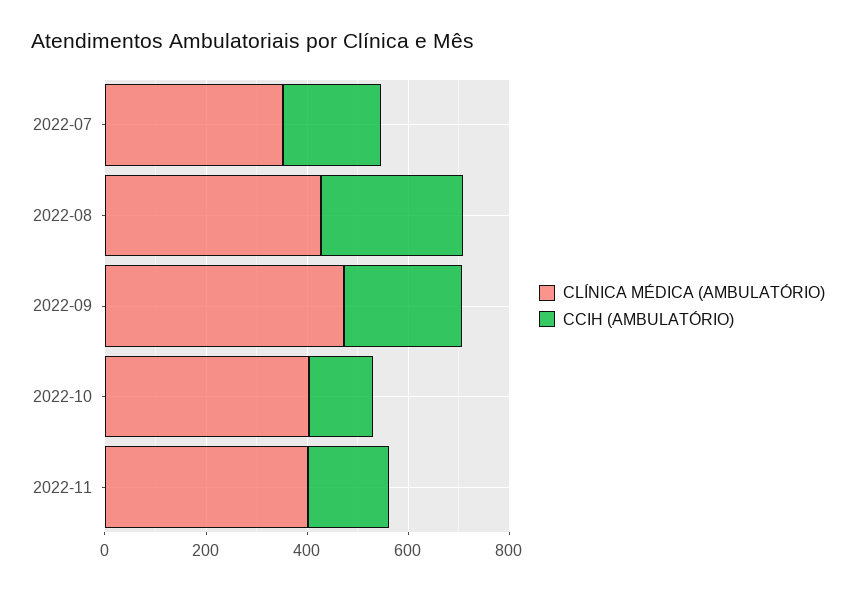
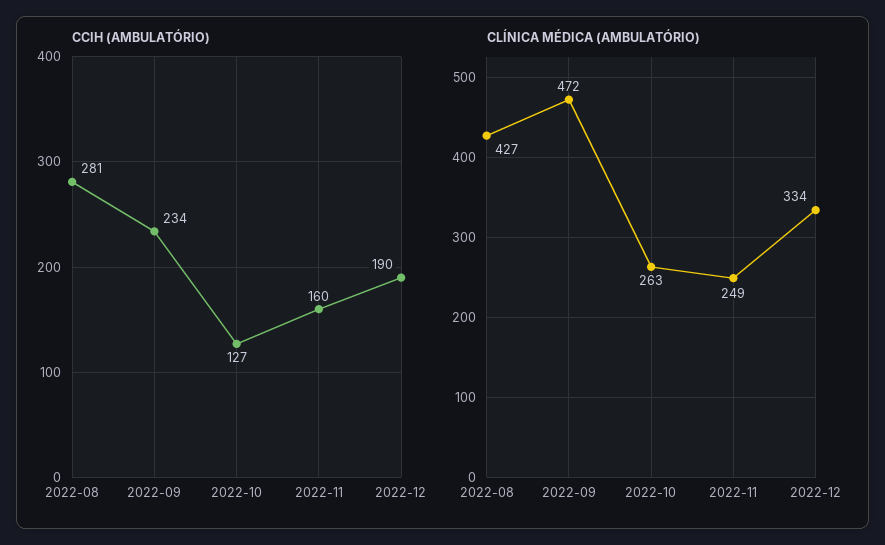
CLÍNICA MÉDICA (AMBULATÓRIO), 2022-07: 350 -> none
CCIH (AMBULATÓRIO), 2022-07: 200 -> none
CLÍNICA MÉDICA (AMBULATÓRIO), 2022-10: 400 -> 263
CLÍNICA MÉDICA (AMBULATÓRIO), 2022-11: 400 -> 249
CCIH (AMBULATÓRIO), 2022-12: none -> 190
CLÍNICA MÉDICA (AMBULATÓRIO), 2022-12: none -> 334

